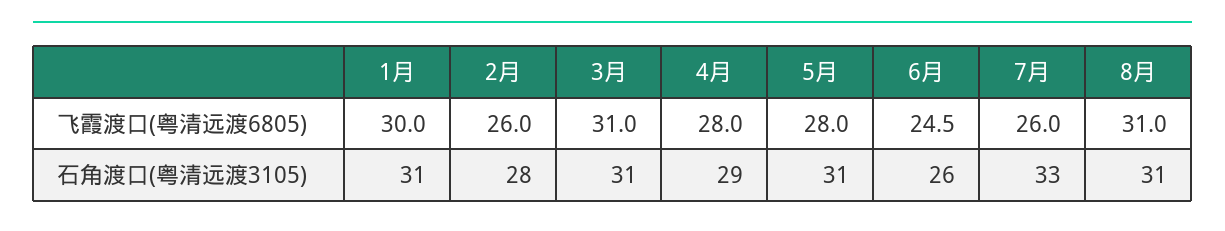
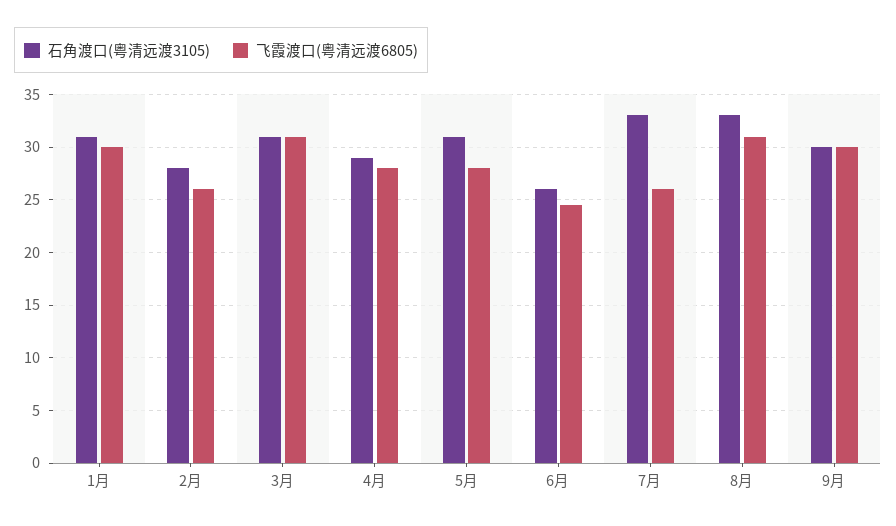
石角渡口(粤清远渡3105), 8月: 31 -> 33
石角渡口(粤清远渡3105), 9月: none -> 30
飞霞渡口(粤清远渡6805), 9月: none -> 30

